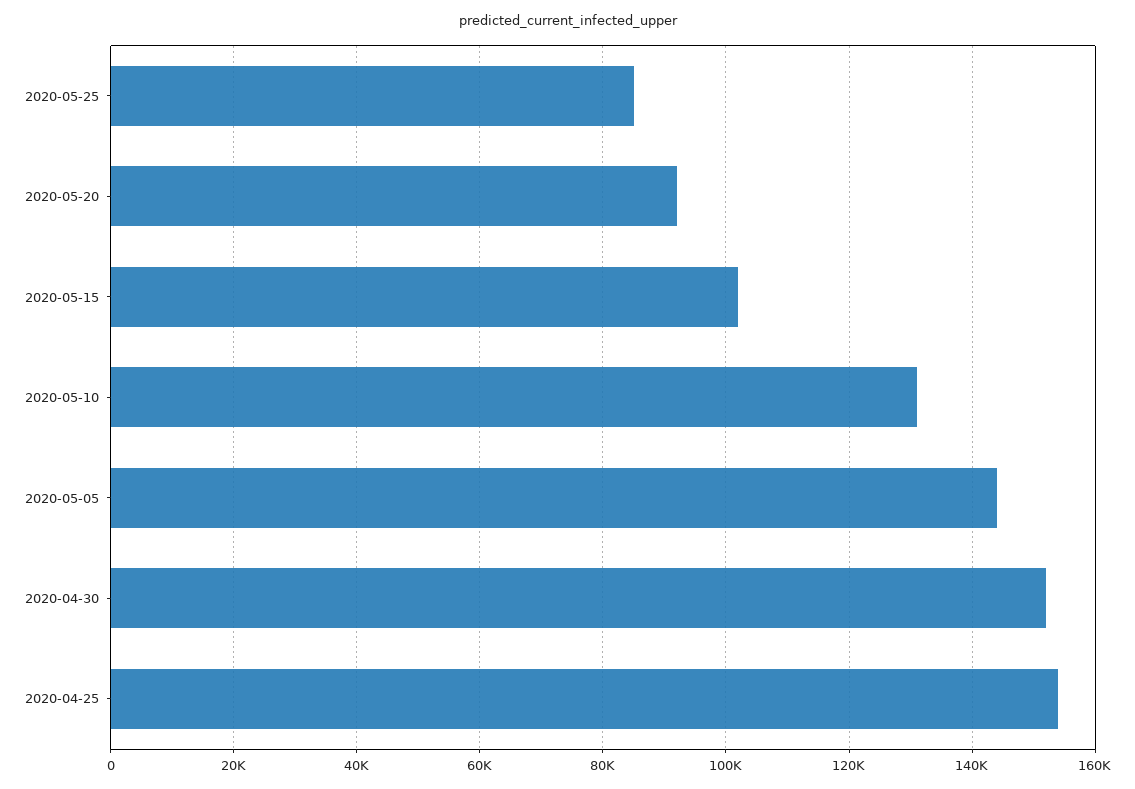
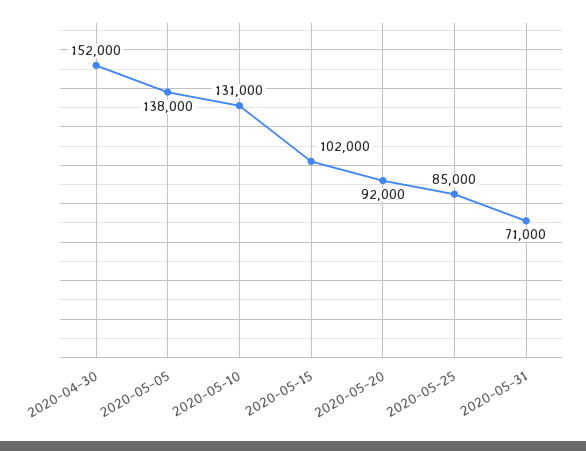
2020-05-05: 144000 -> 138000
2020-04-25: 154000 -> none
2020-05-31: none -> 71000

